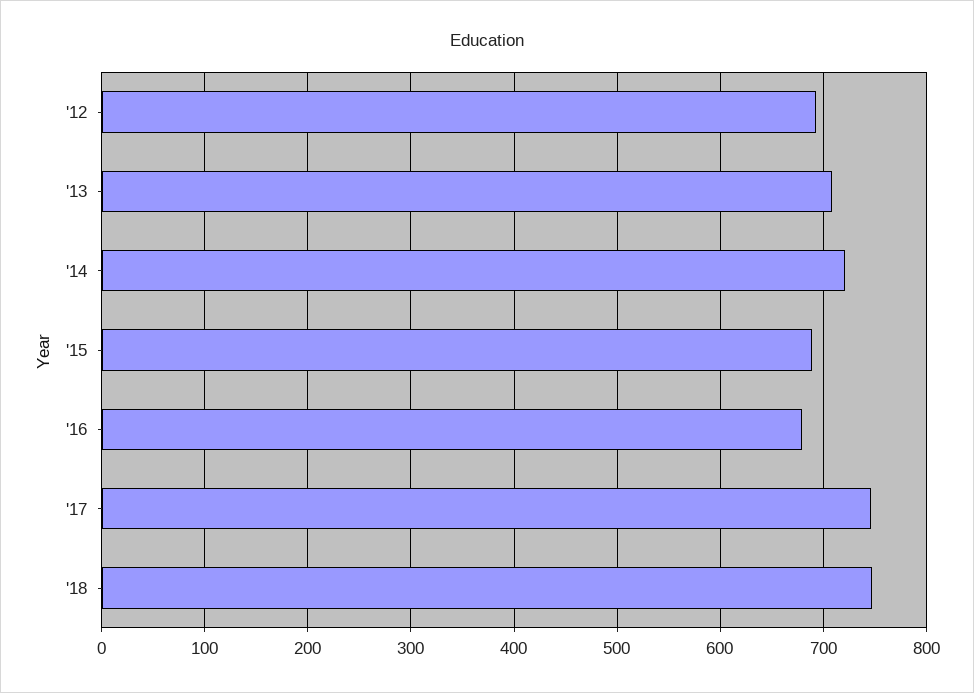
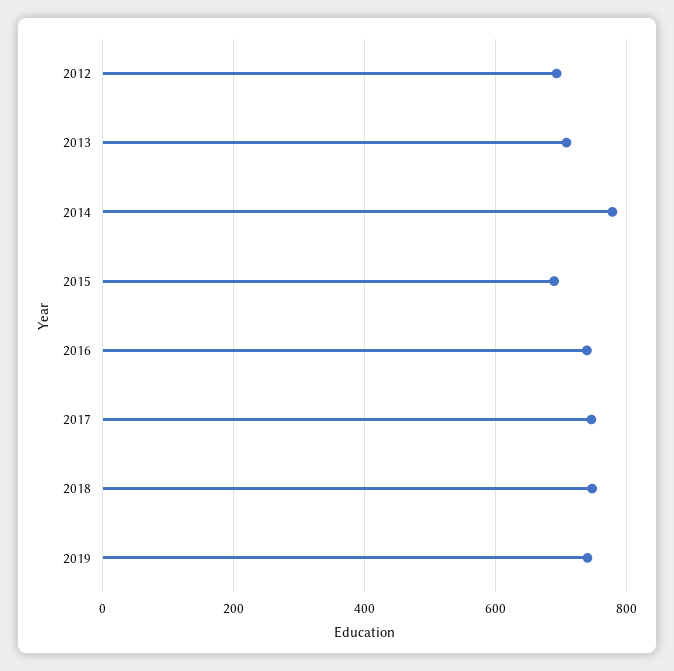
'14: 720 -> 780
'16: 680 -> 740
2019: none -> 740

